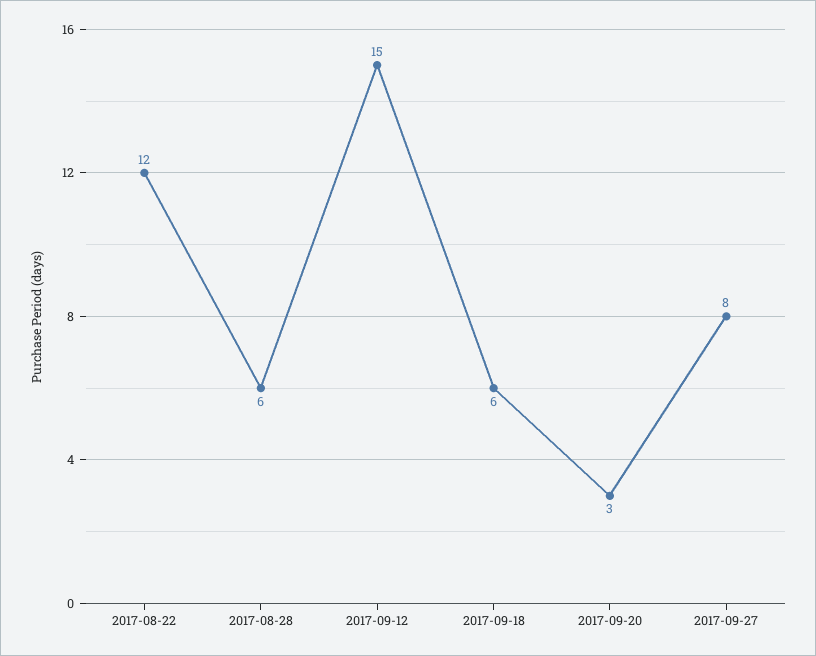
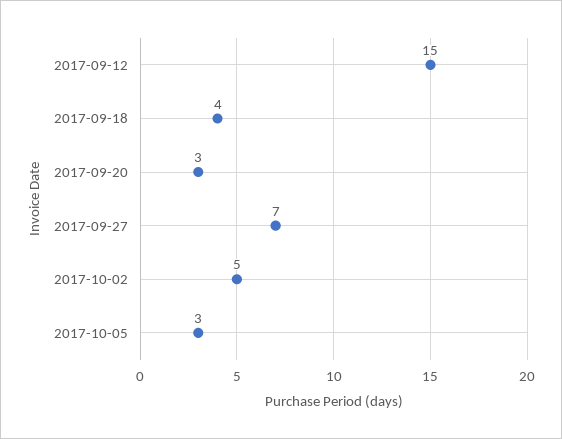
2017-08-22: 12 -> none
2017-08-28: 6 -> none
2017-09-18: 6 -> 4
2017-09-27: 8 -> 7
2017-10-02: none -> 5
2017-10-05: none -> 3

